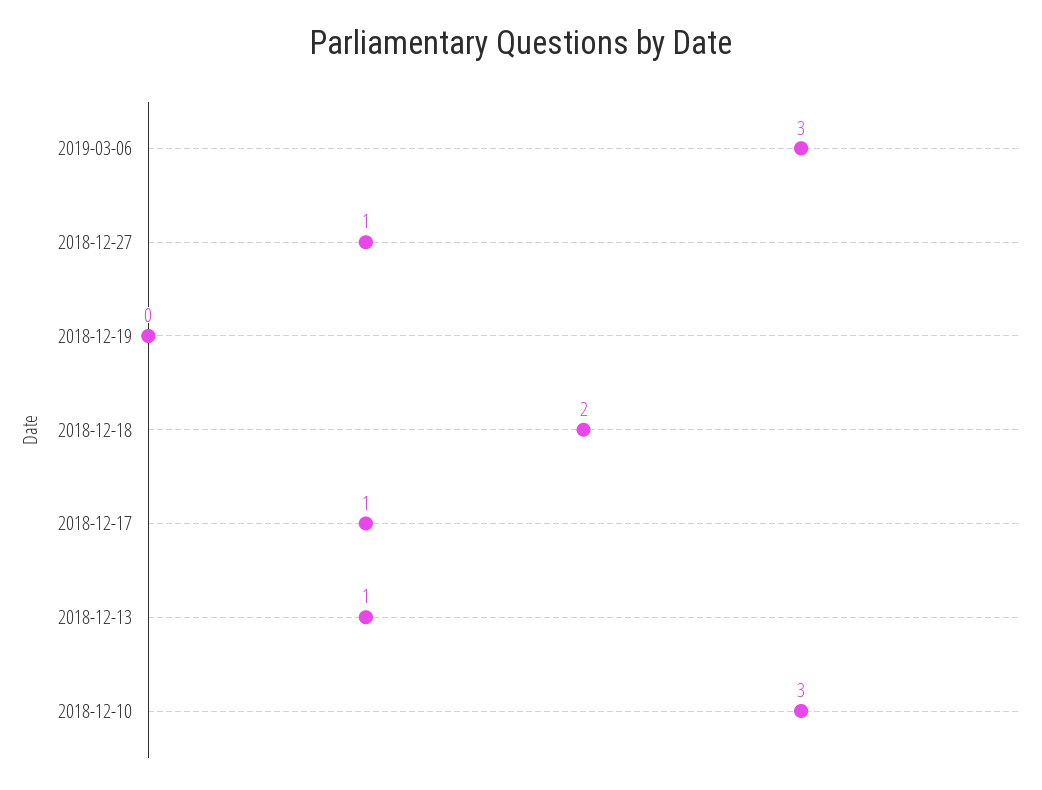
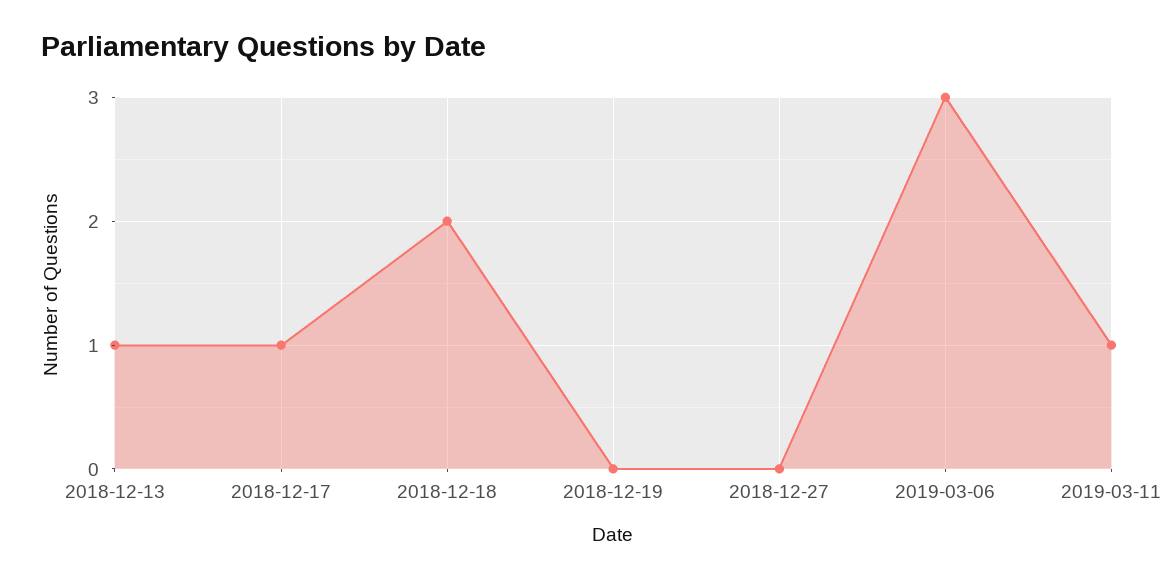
2018-12-27: 1 -> 0
2018-12-10: 3 -> none
2019-03-11: none -> 1

